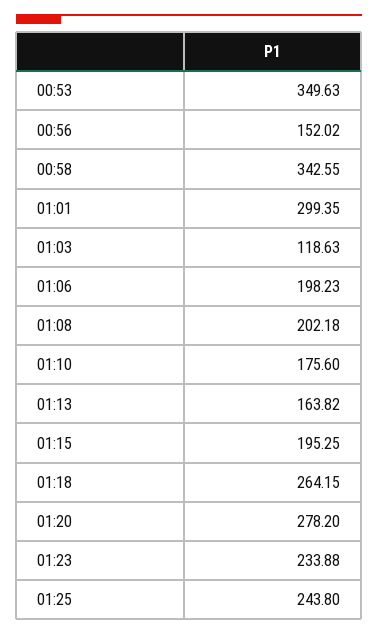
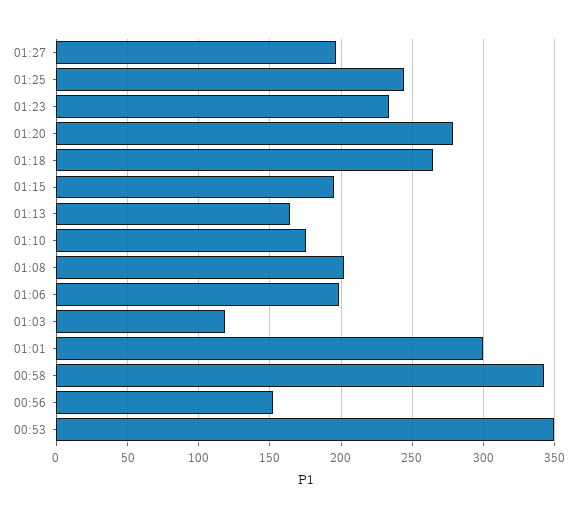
01:27: none -> 195

